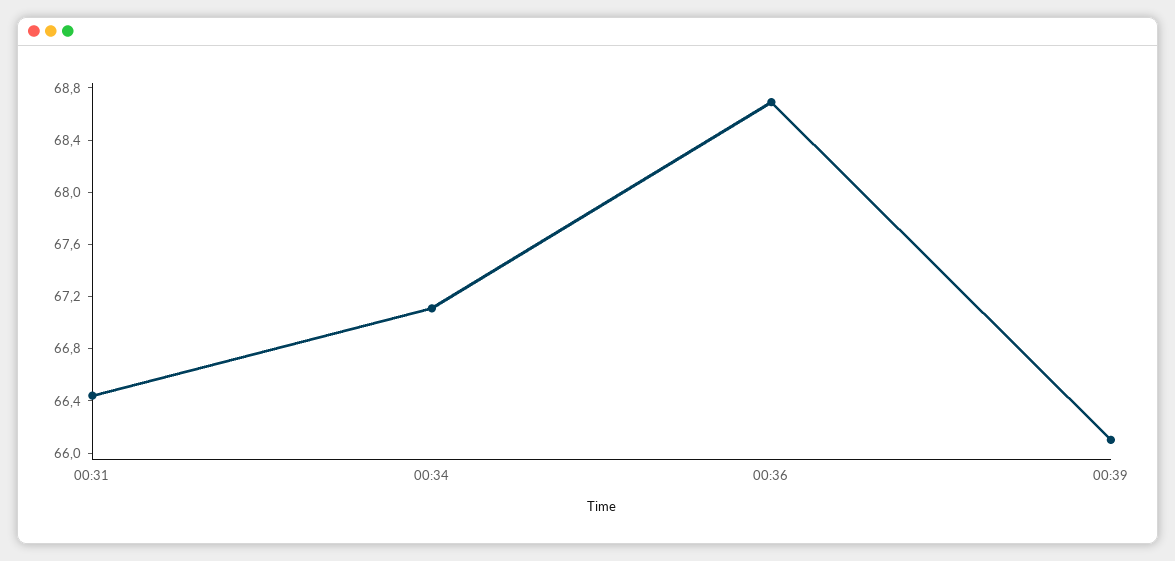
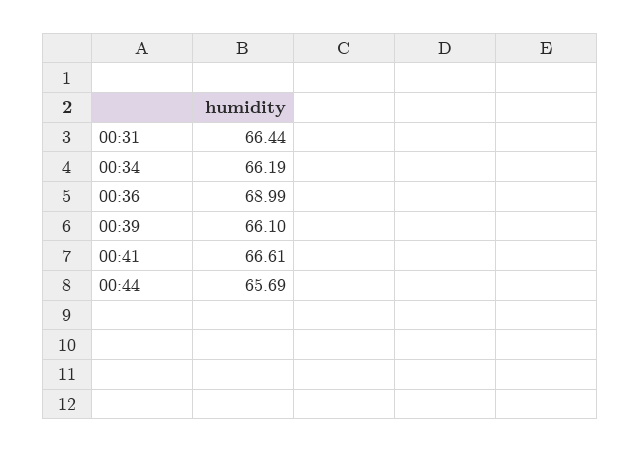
00:34: 67.1 -> 66.19
00:36: 68.7 -> 68.99
00:41: none -> 66.61
00:44: none -> 65.69

